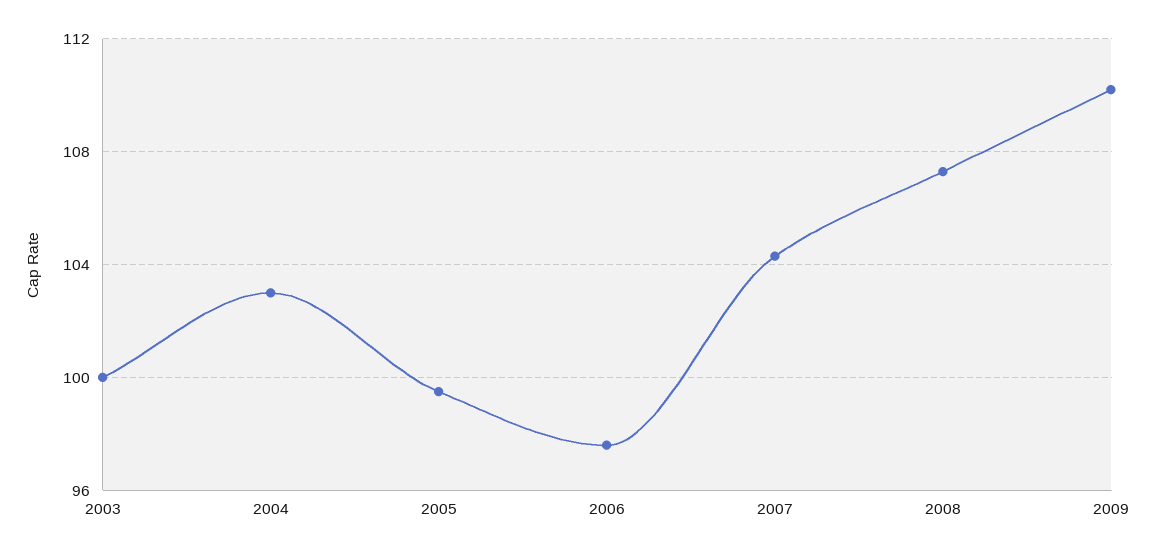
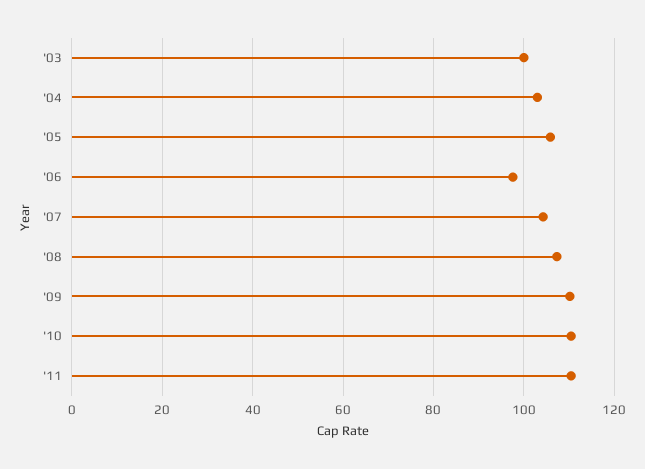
2005: 99.5 -> 106
'10: none -> 110
'11: none -> 110

